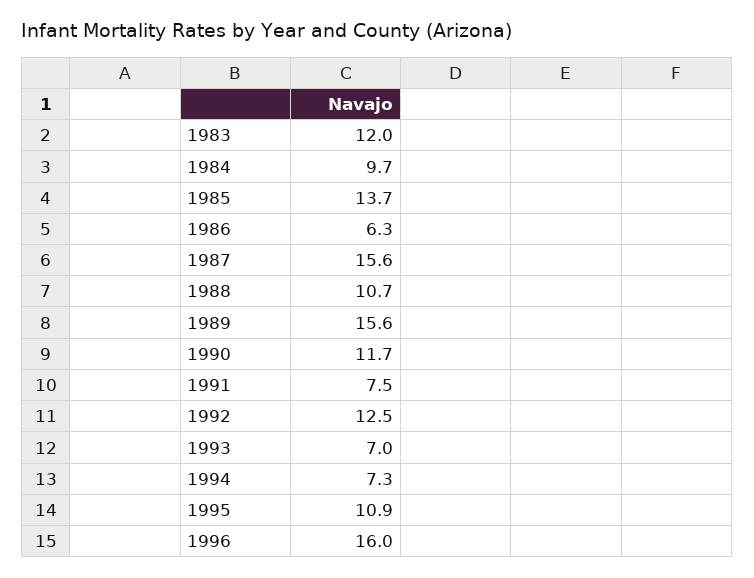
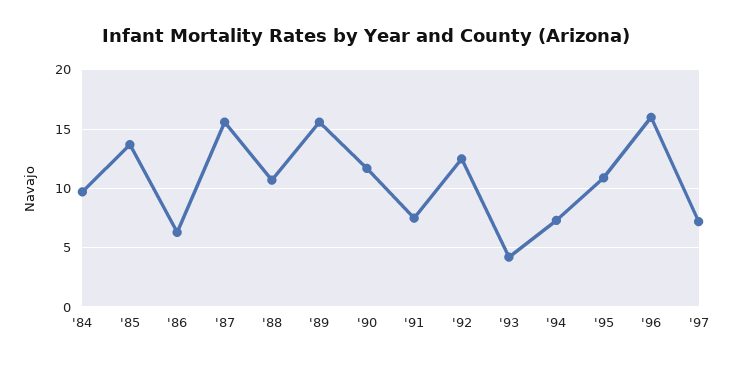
1983: 12 -> none
1993: 7 -> 4
'97: none -> 7

